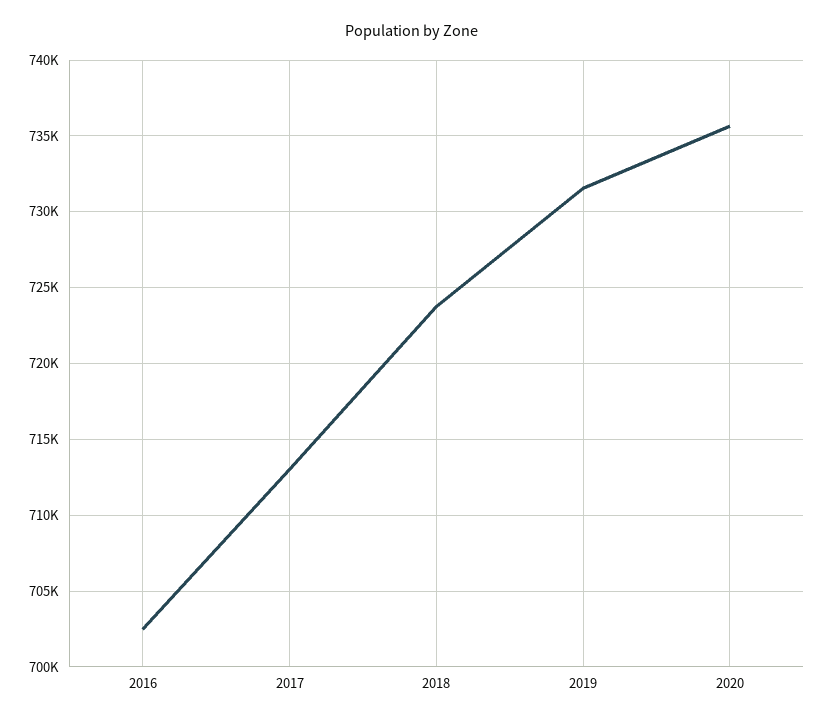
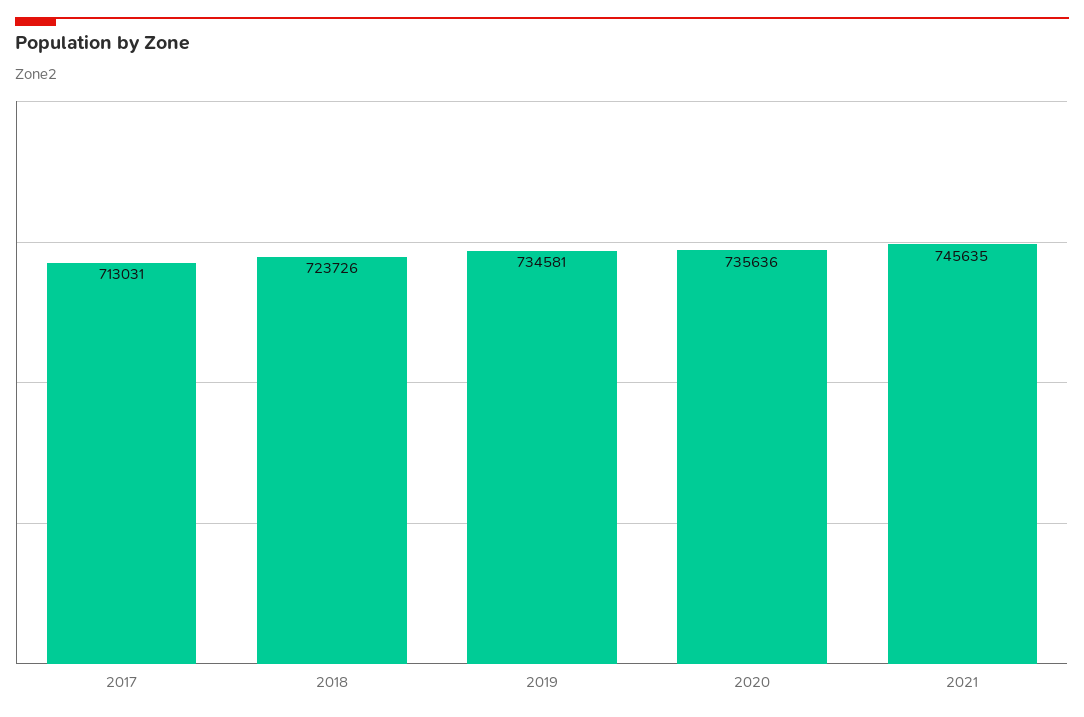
2016: 702500 -> none
2019: 731500 -> 734581
2021: none -> 745635

